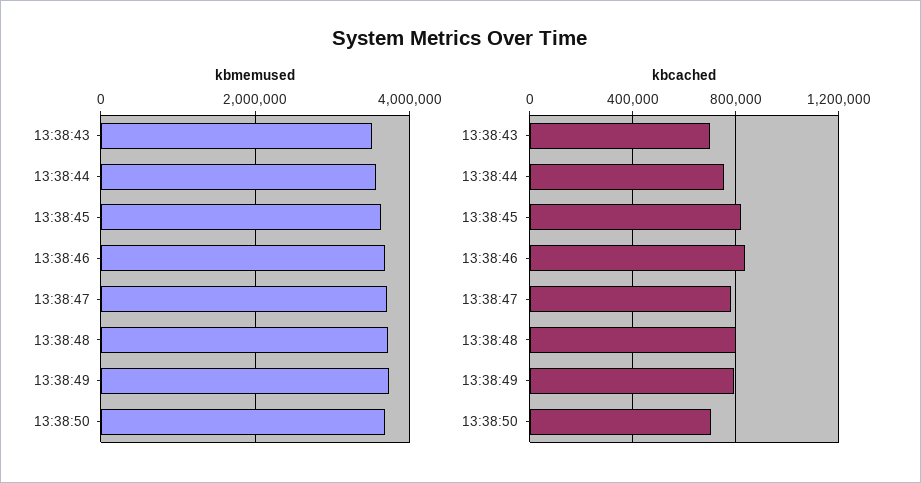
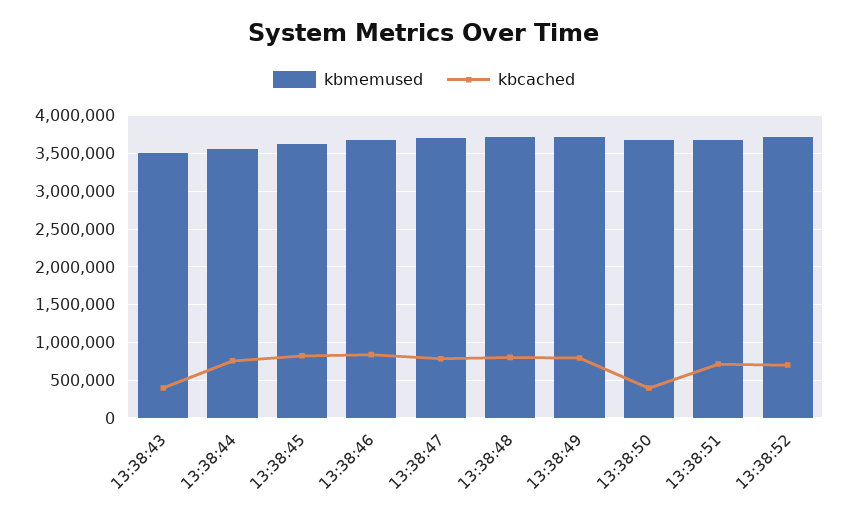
kbcached, 13:38:43: 700000 -> 400000
kbcached, 13:38:50: 700000 -> 400000
kbmemused, 13:38:51: none -> 3700000
kbcached, 13:38:51: none -> 700000
kbmemused, 13:38:52: none -> 3700000
kbcached, 13:38:52: none -> 700000

